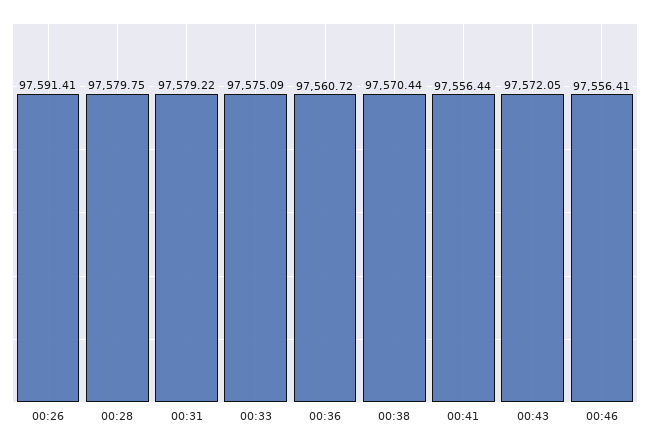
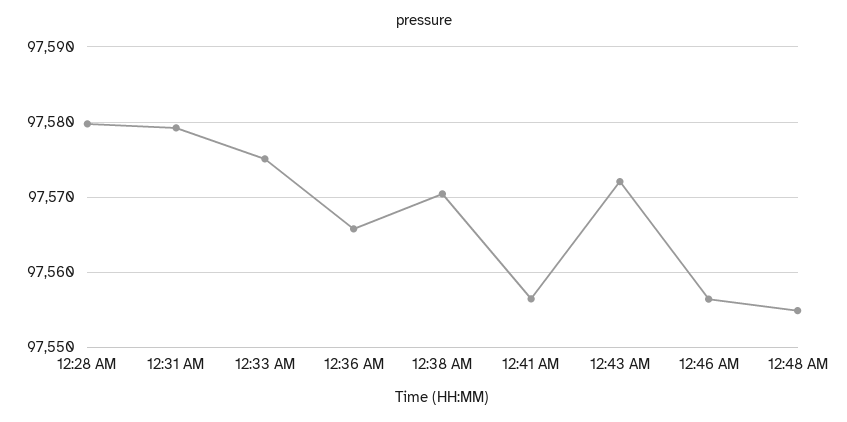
00:26: 97591.41 -> none
00:36: 97560.72 -> 97566
12:48 AM: none -> 97555

